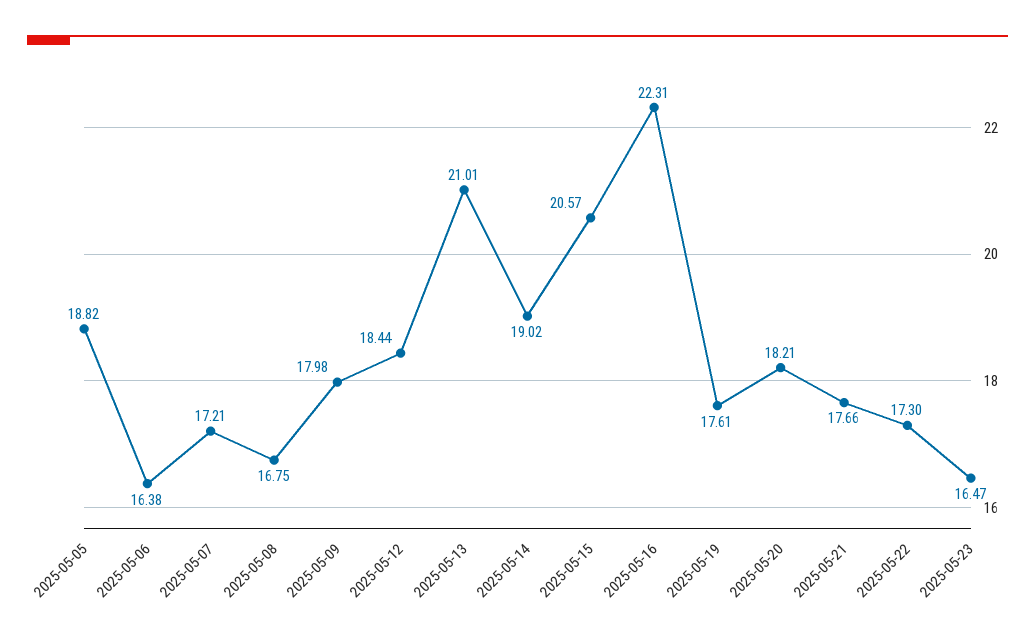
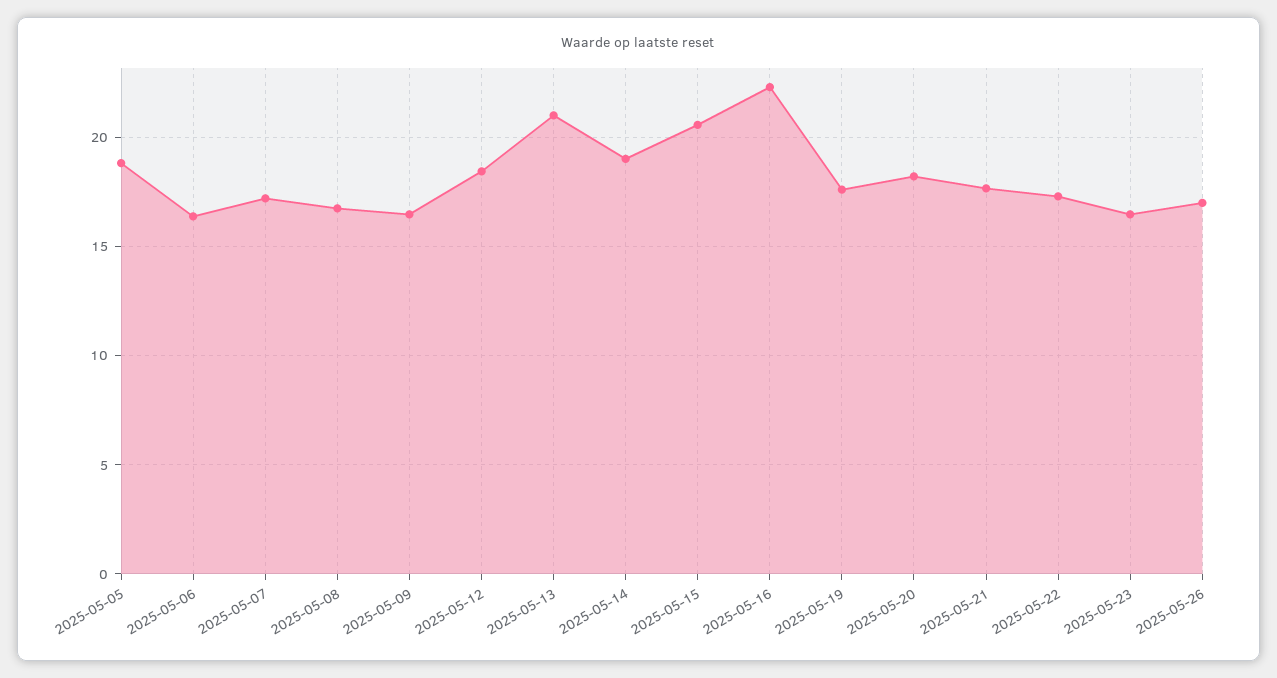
2025-05-09: 17.98 -> 16.5
2025-05-26: none -> 17

